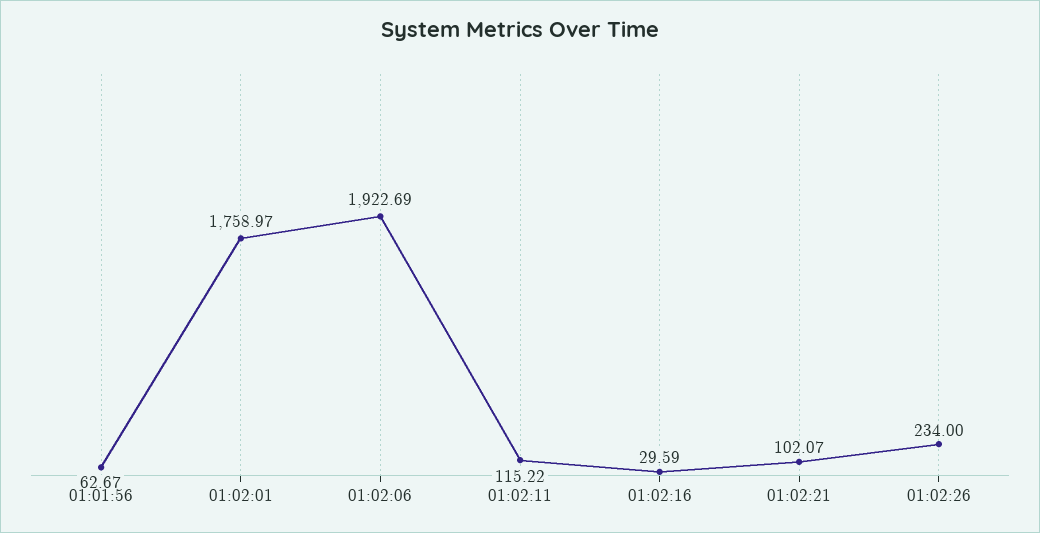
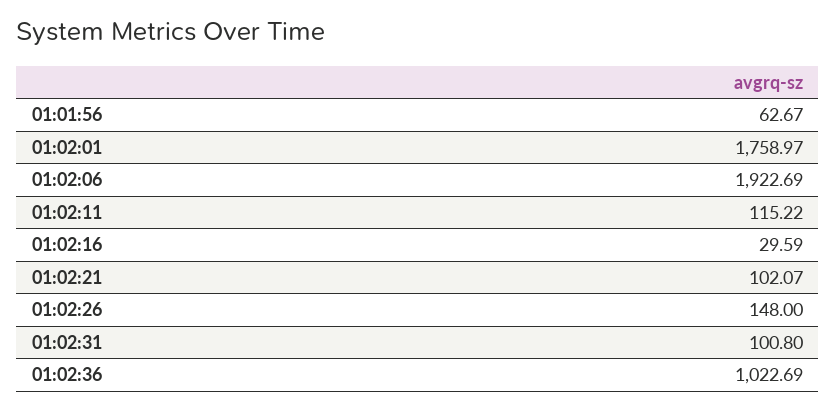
01:02:26: 234 -> 148
01:02:31: none -> 100.8
01:02:36: none -> 1022.69

